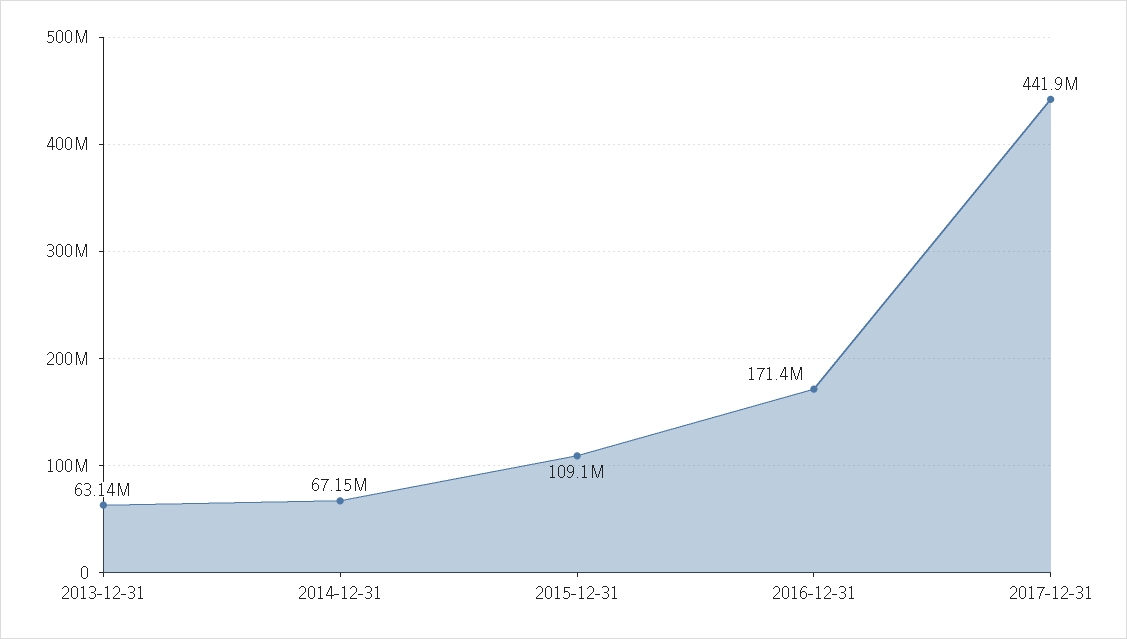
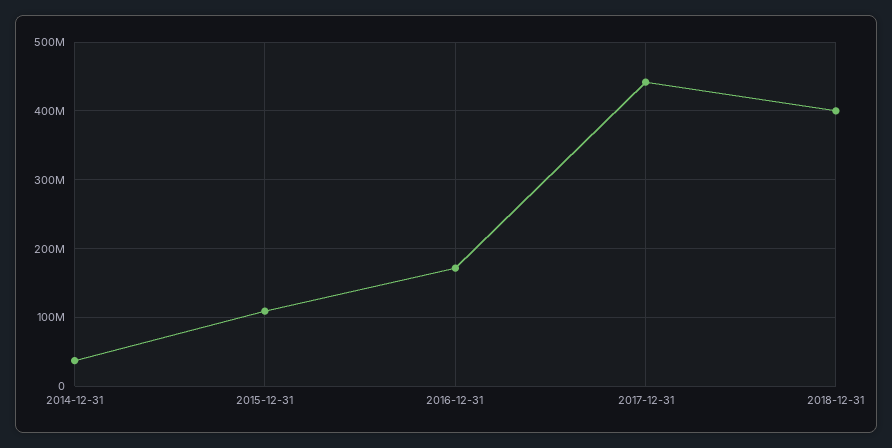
2013-12-31: 63140000 -> none
2014-12-31: 67150000 -> 40000000
2018-12-31: none -> 400000000

